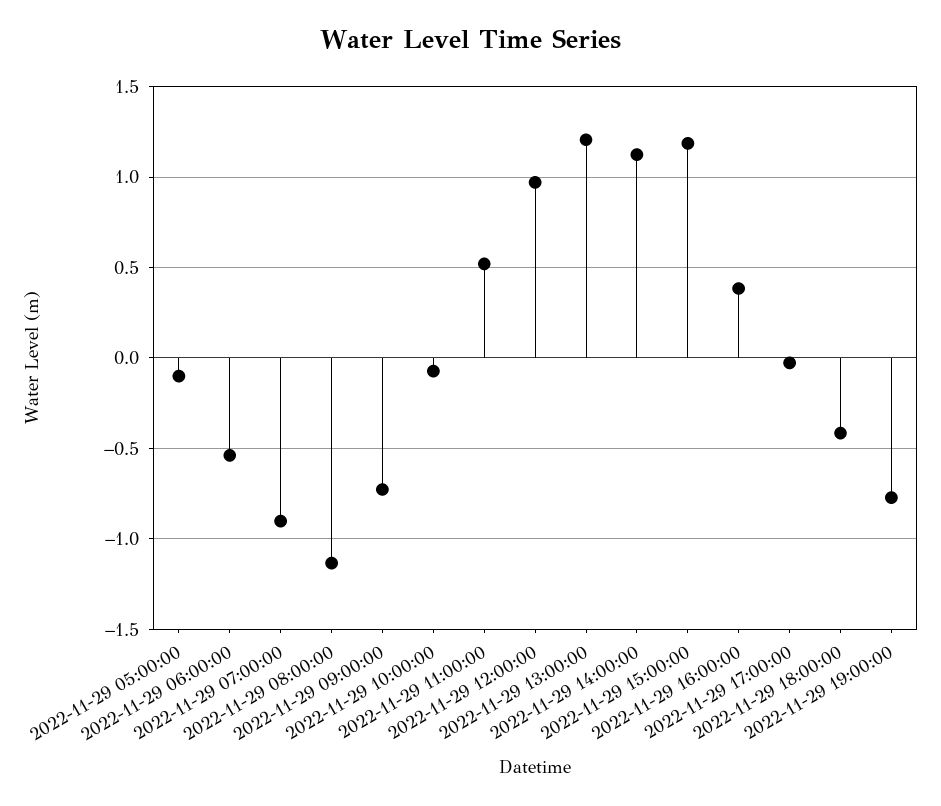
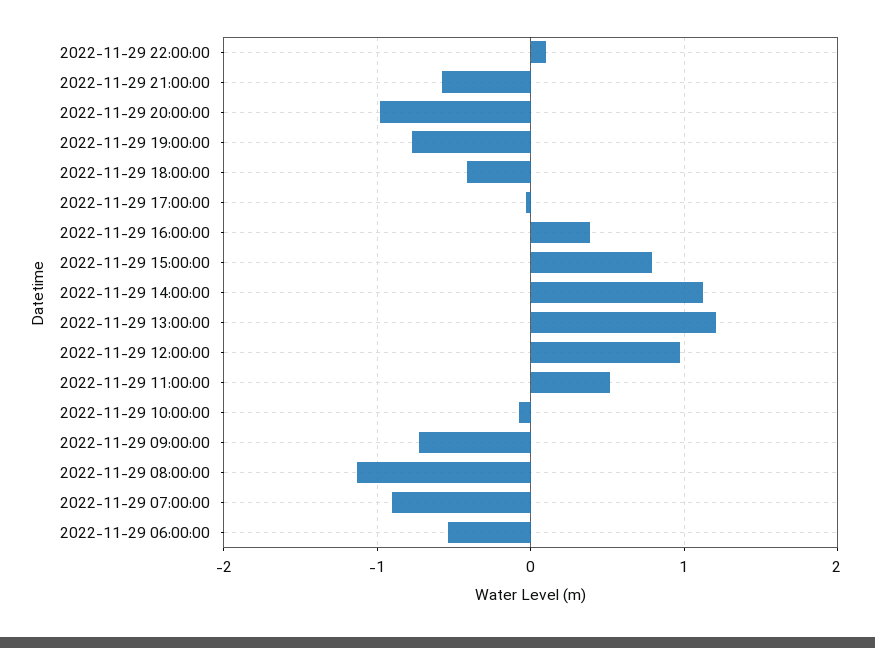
2022-11-29 05:00:00: -0.1 -> none
2022-11-29 15:00:00: 1.2 -> 0.8
2022-11-29 22:00:00: none -> 0.1
2022-11-29 21:00:00: none -> -0.6
2022-11-29 20:00:00: none -> -1

